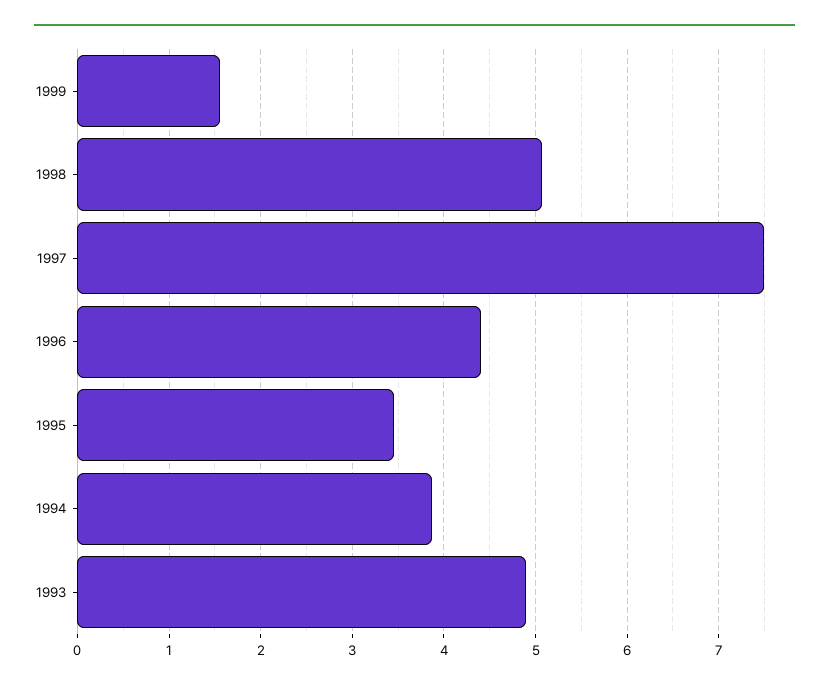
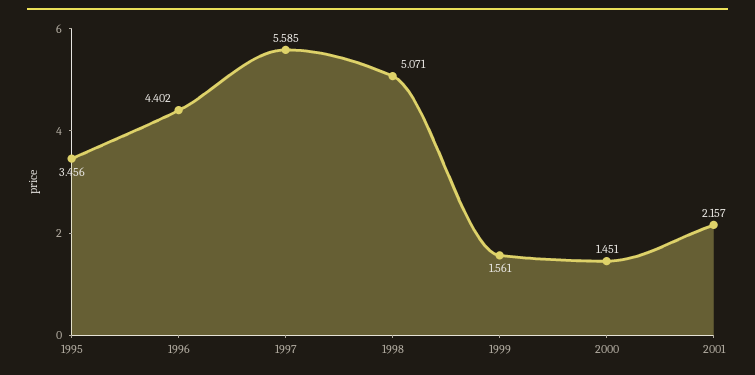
1997: 7.5 -> 5.585
1994: 3.9 -> none
1993: 4.9 -> none
2000: none -> 1.451
2001: none -> 2.157

